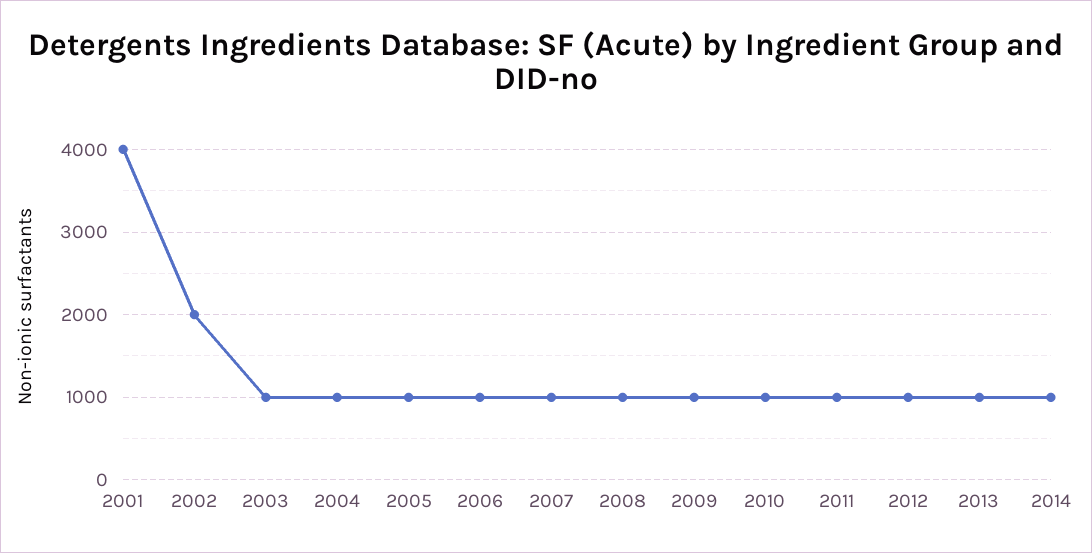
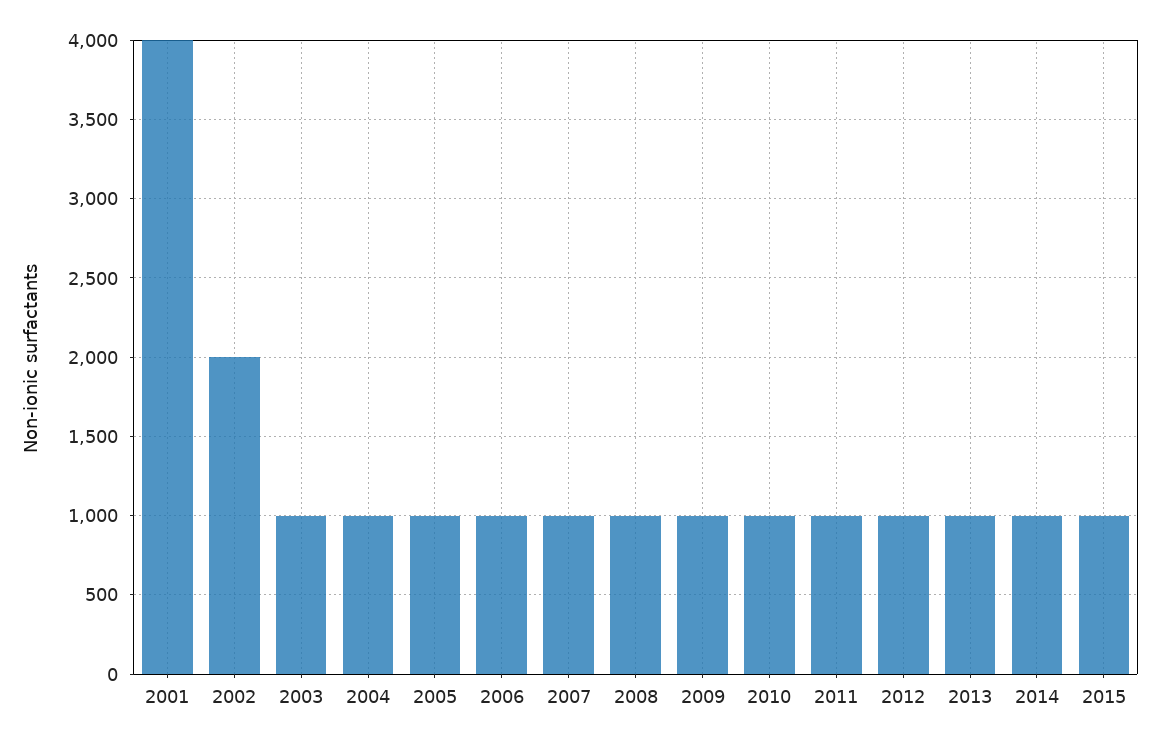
2015: none -> 1000

